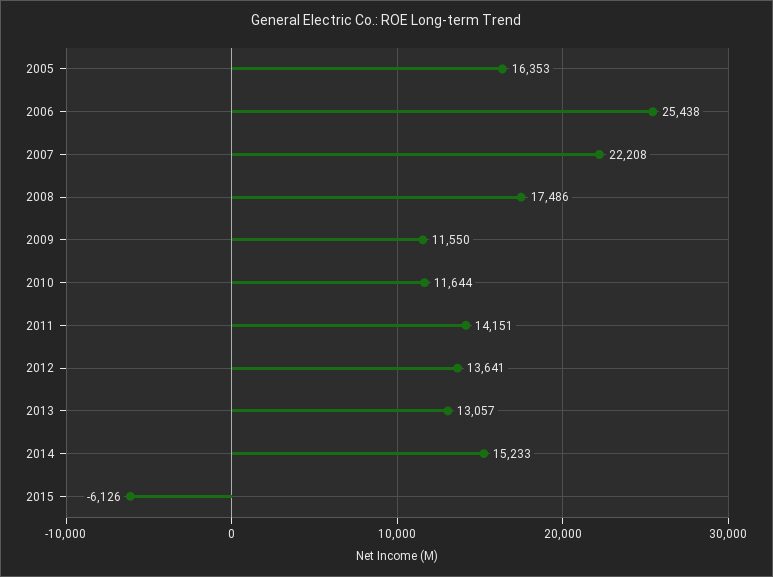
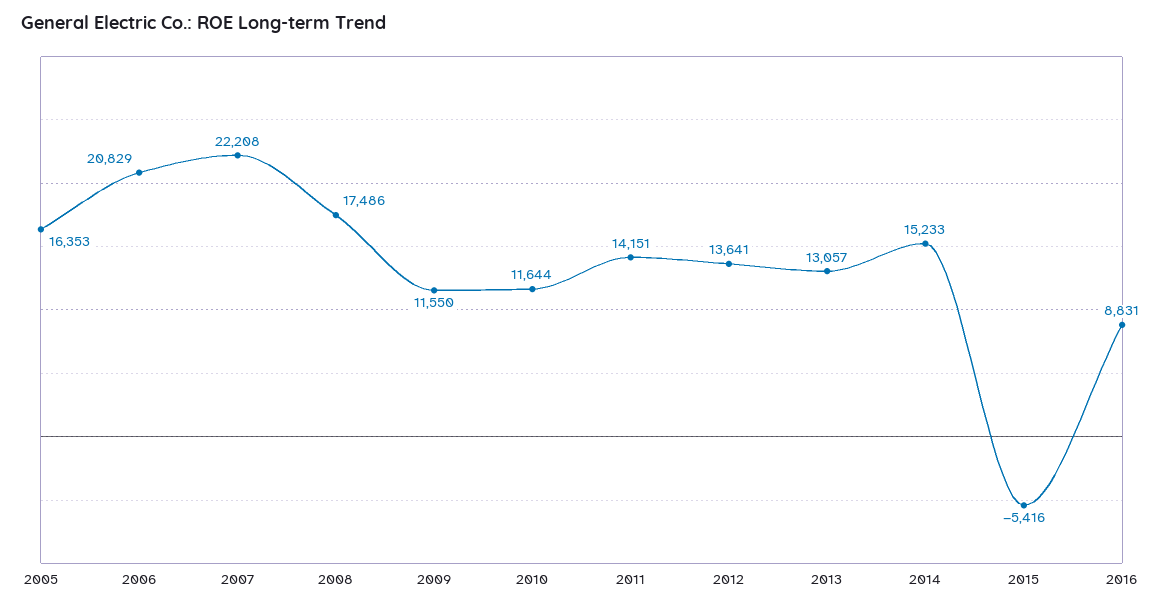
2006: 25438 -> 20829
2015: -6126 -> -5416
2016: none -> 8831

